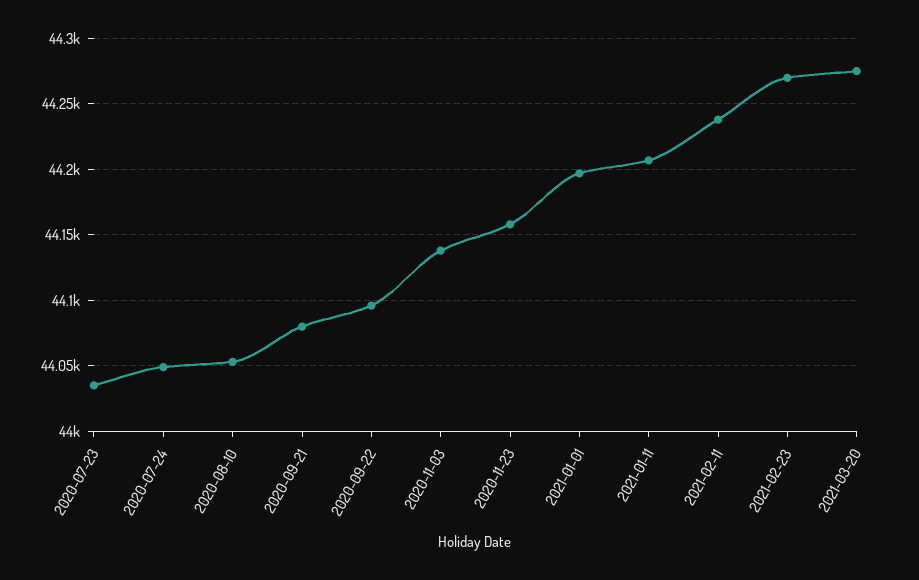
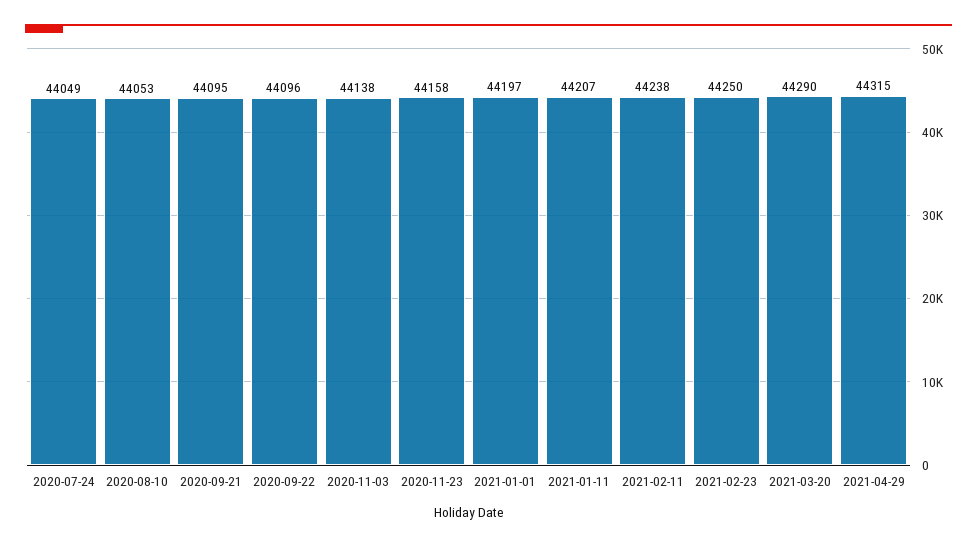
2020-07-23: 44035 -> none
2020-09-21: 44080 -> 44095
2021-02-23: 44270 -> 44250
2021-03-20: 44275 -> 44290
2021-04-29: none -> 44315

